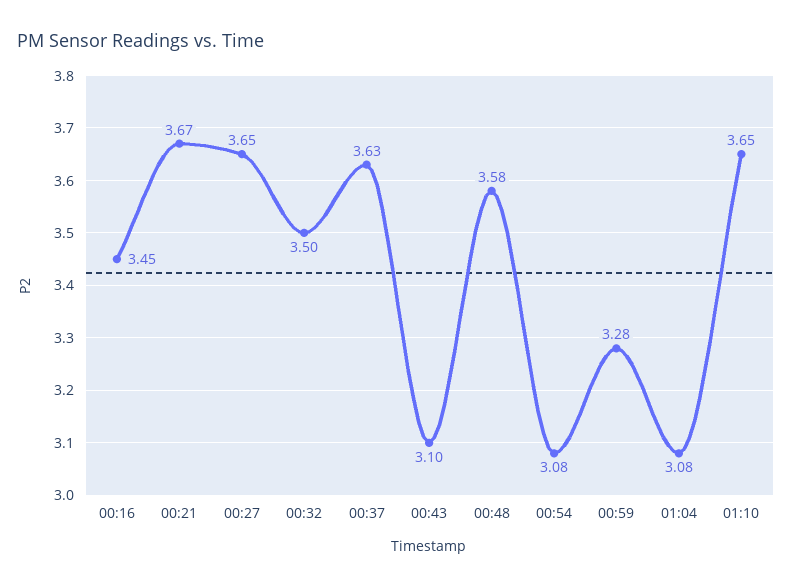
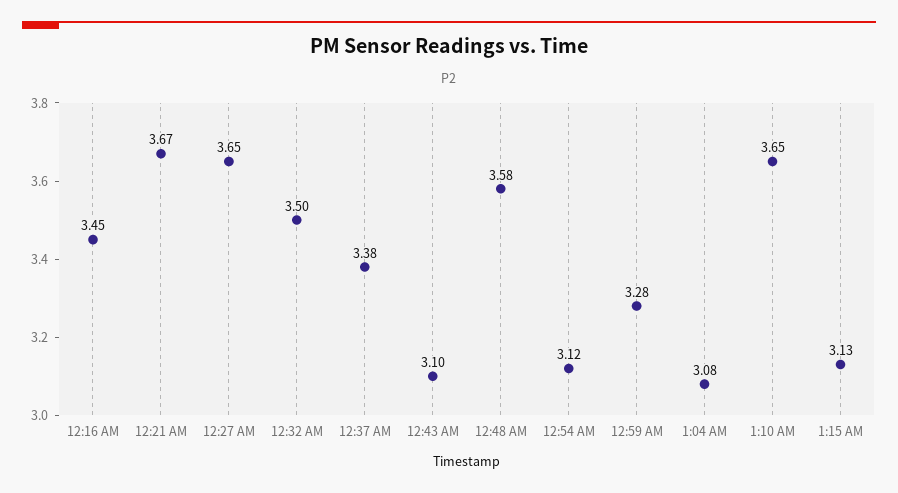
00:37: 3.63 -> 3.38
00:54: 3.08 -> 3.12
1:15 AM: none -> 3.13

